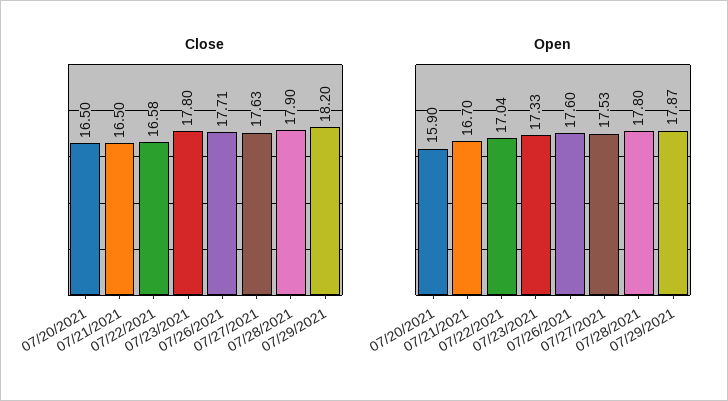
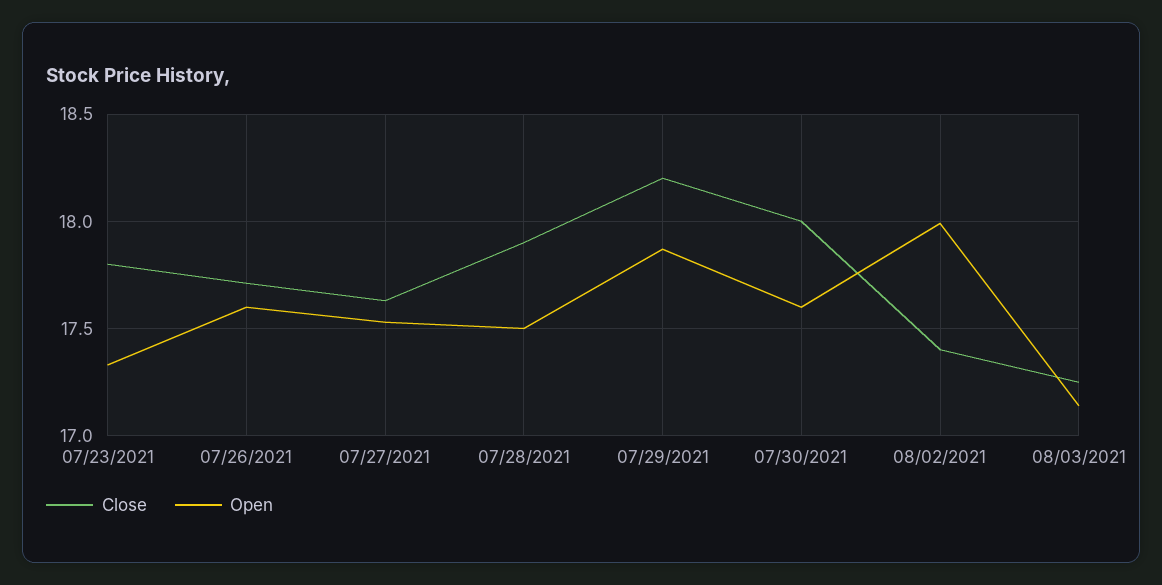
Close, 07/20/2021: 16.5 -> none
Close, 07/21/2021: 16.5 -> none
Close, 07/22/2021: 16.58 -> none
Open, 07/20/2021: 15.9 -> none
Open, 07/21/2021: 16.7 -> none
Open, 07/22/2021: 17.04 -> none
Open, 07/28/2021: 17.8 -> 17.5
Close, 07/30/2021: none -> 18
Open, 07/30/2021: none -> 17.6
Close, 08/02/2021: none -> 17.4
Open, 08/02/2021: none -> 18
Close, 08/03/2021: none -> 17.25
Open, 08/03/2021: none -> 17.15

